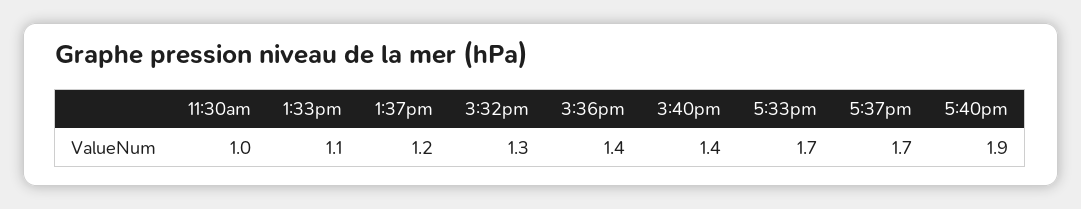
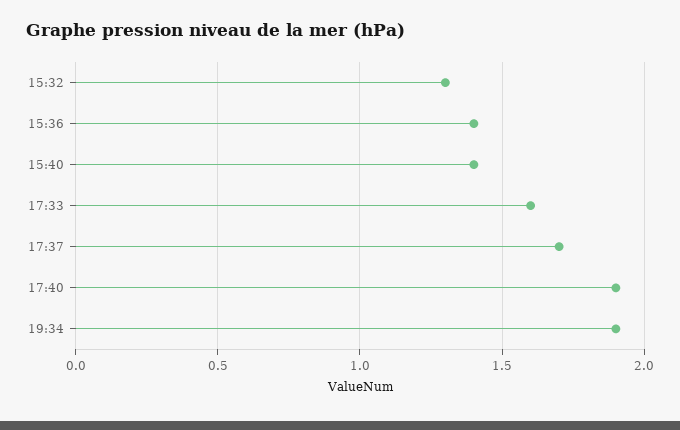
11:30am: 1 -> none
1:33pm: 1.1 -> none
1:37pm: 1.2 -> none
5:33pm: 1.7 -> 1.6
19:34: none -> 1.9

